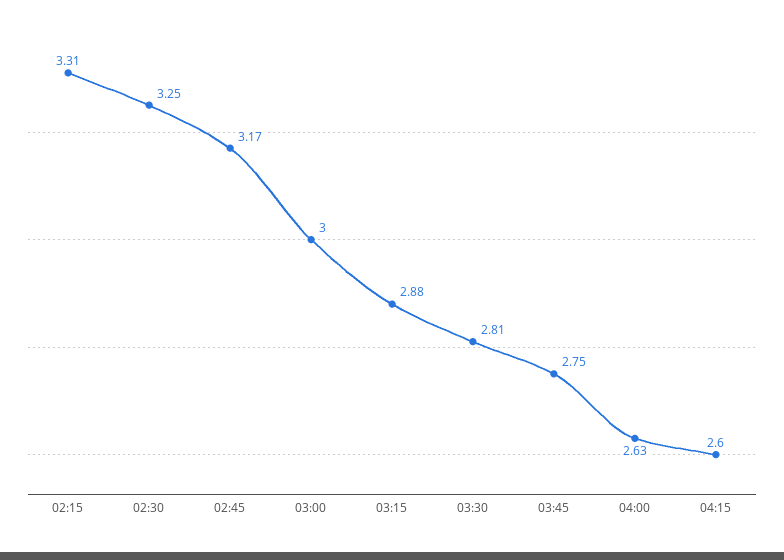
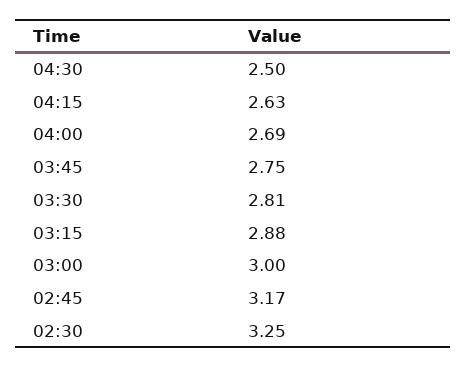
02:15: 3.31 -> none
04:00: 2.63 -> 2.69
04:15: 2.6 -> 2.63
04:30: none -> 2.5

